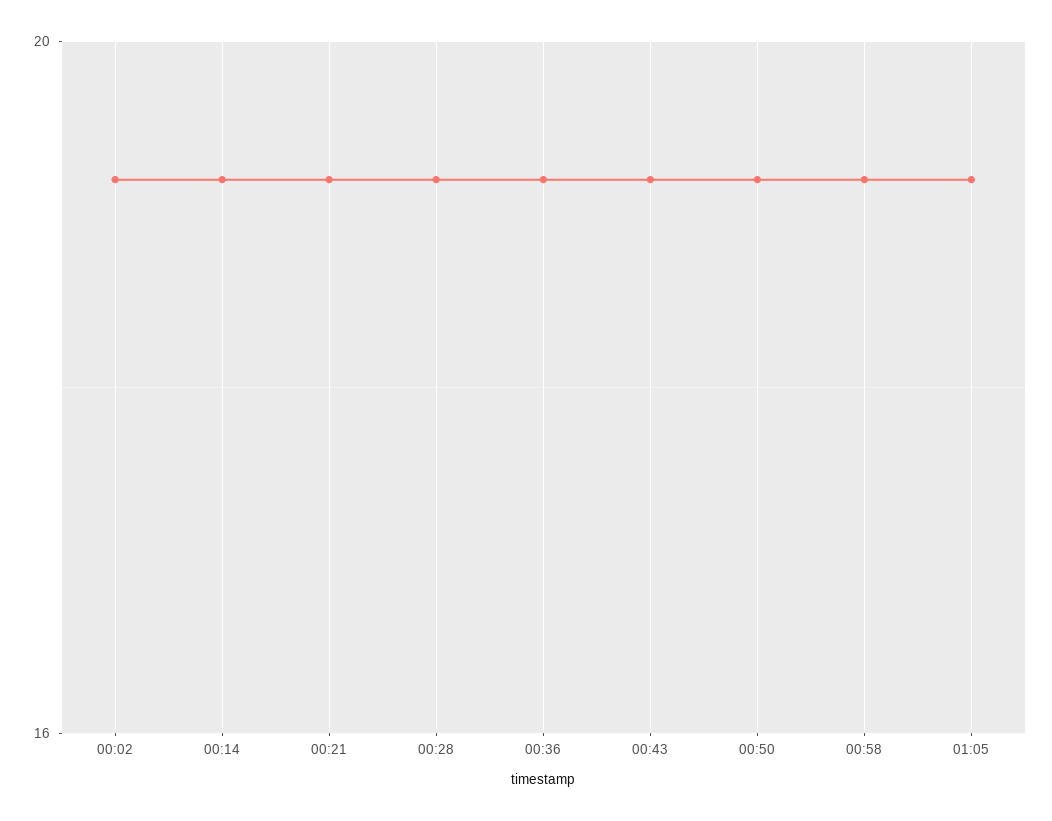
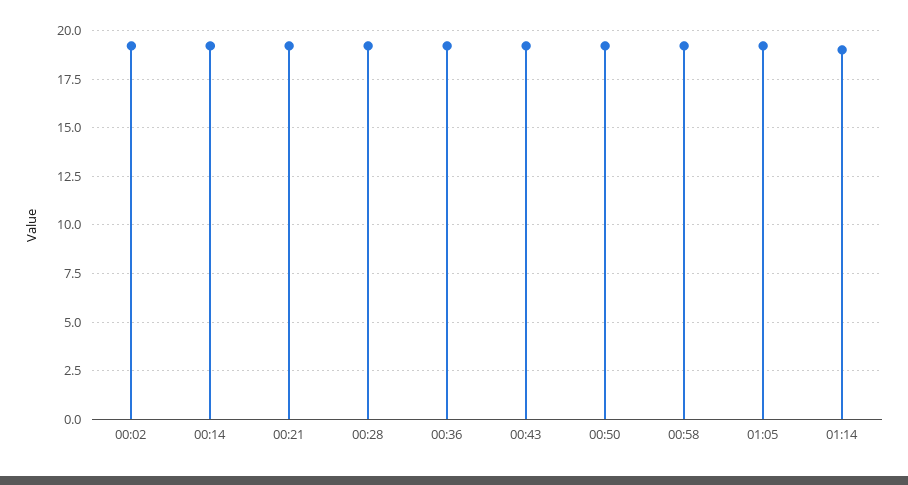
01:14: none -> 19

